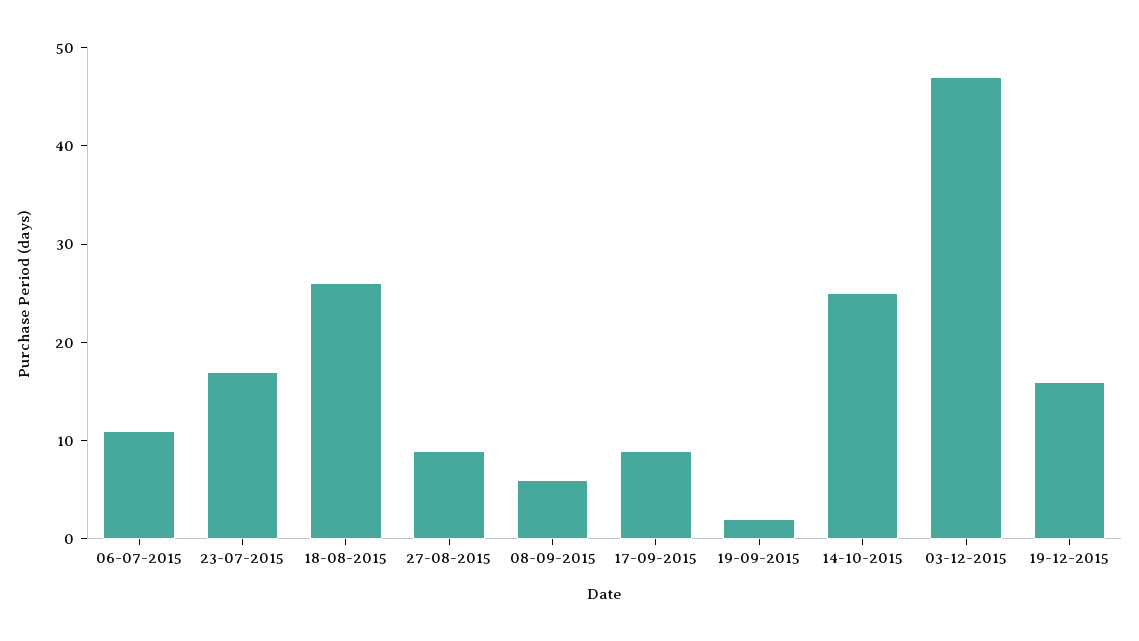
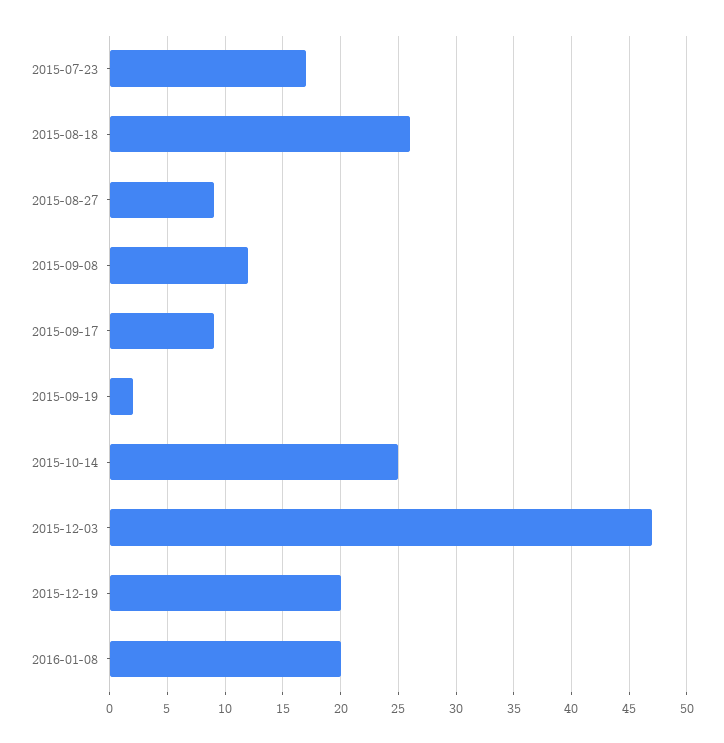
06-07-2015: 11 -> none
08-09-2015: 6 -> 12
19-12-2015: 16 -> 20
2016-01-08: none -> 20

